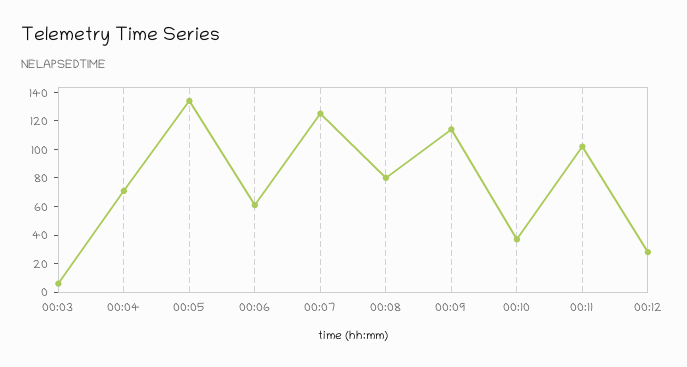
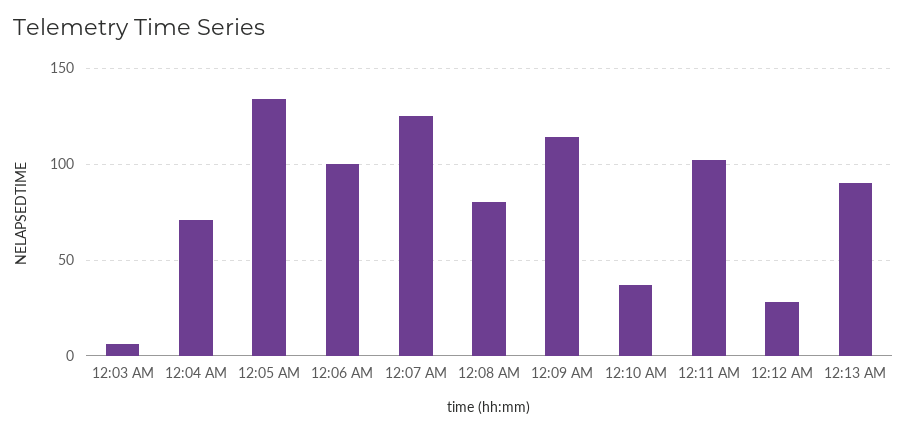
00:06: 60 -> 100
12:13 AM: none -> 90

